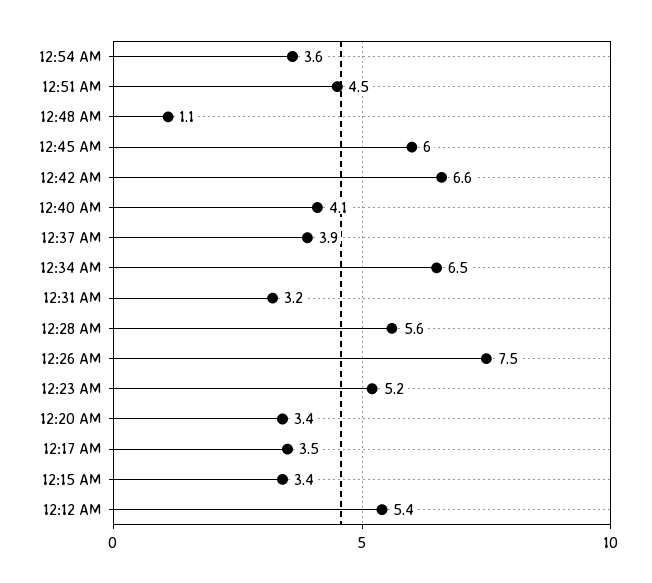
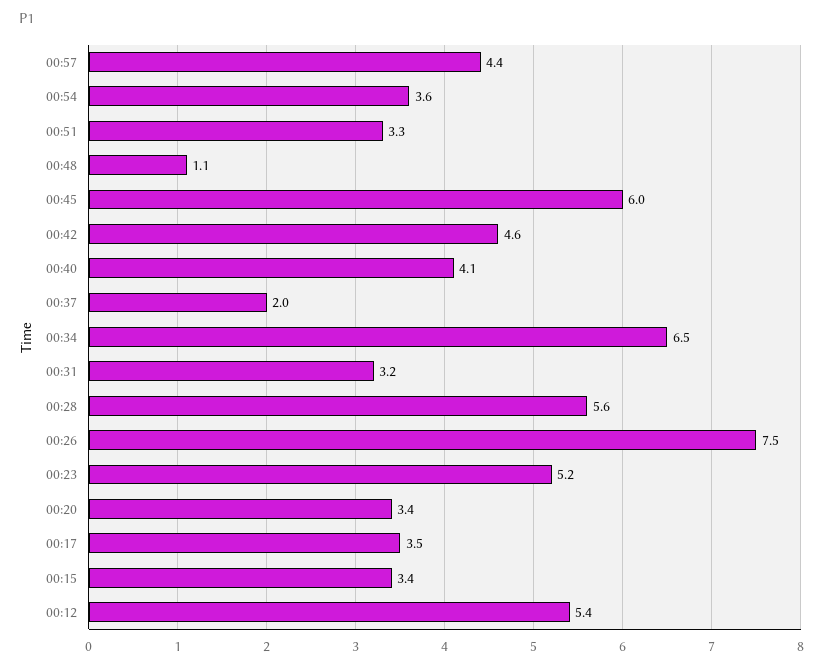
12:51 AM: 4.5 -> 3.3
12:42 AM: 6.6 -> 4.6
12:37 AM: 3.9 -> 2
00:57: none -> 4.4

